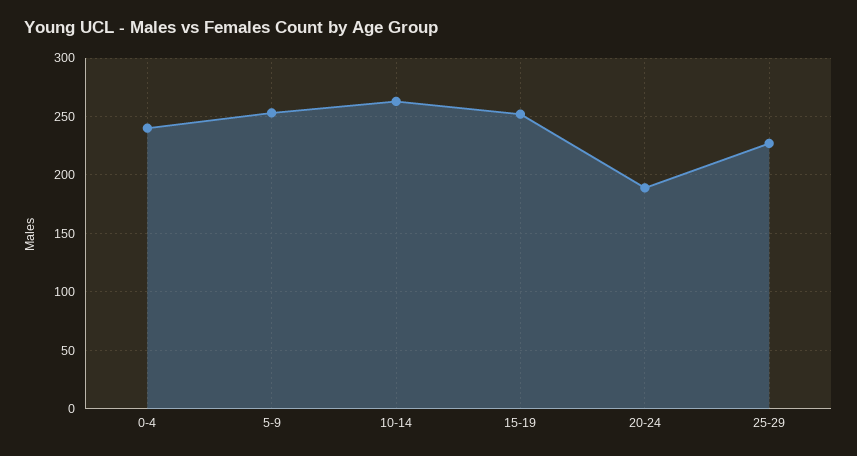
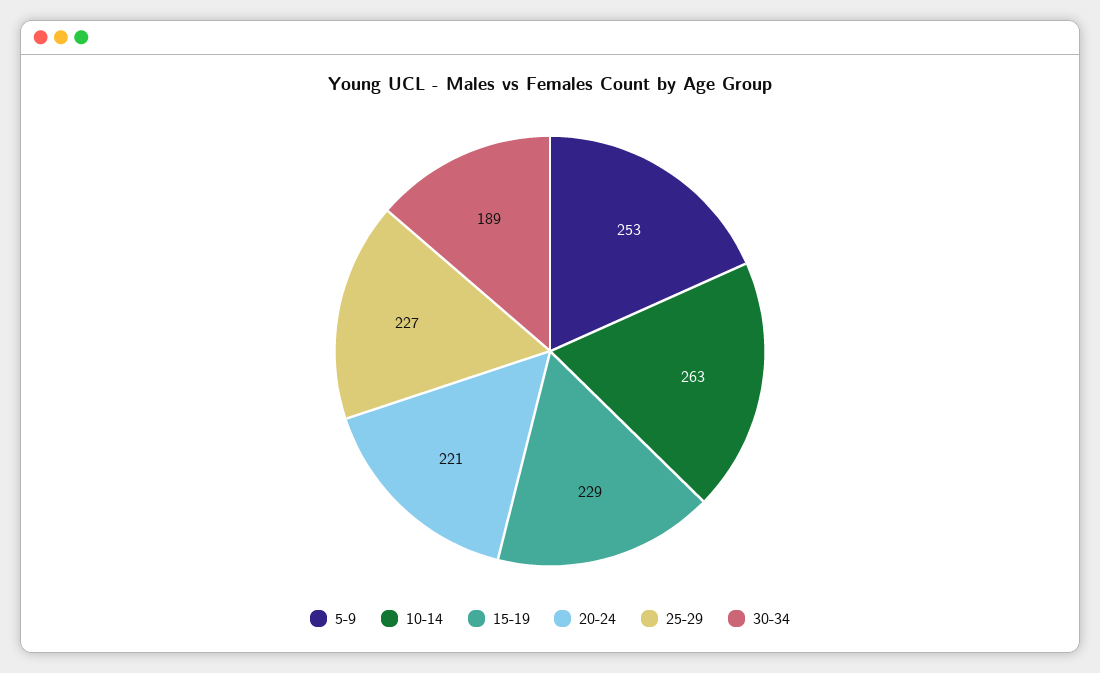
0-4: 240 -> none
15-19: 250 -> 229
20-24: 190 -> 221
30-34: none -> 189

